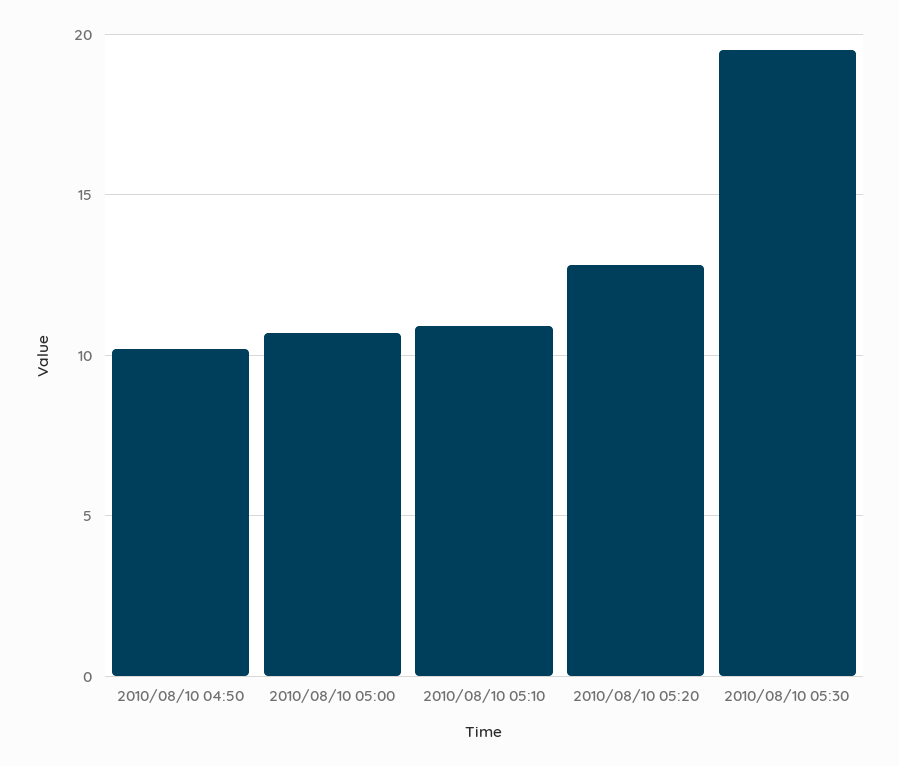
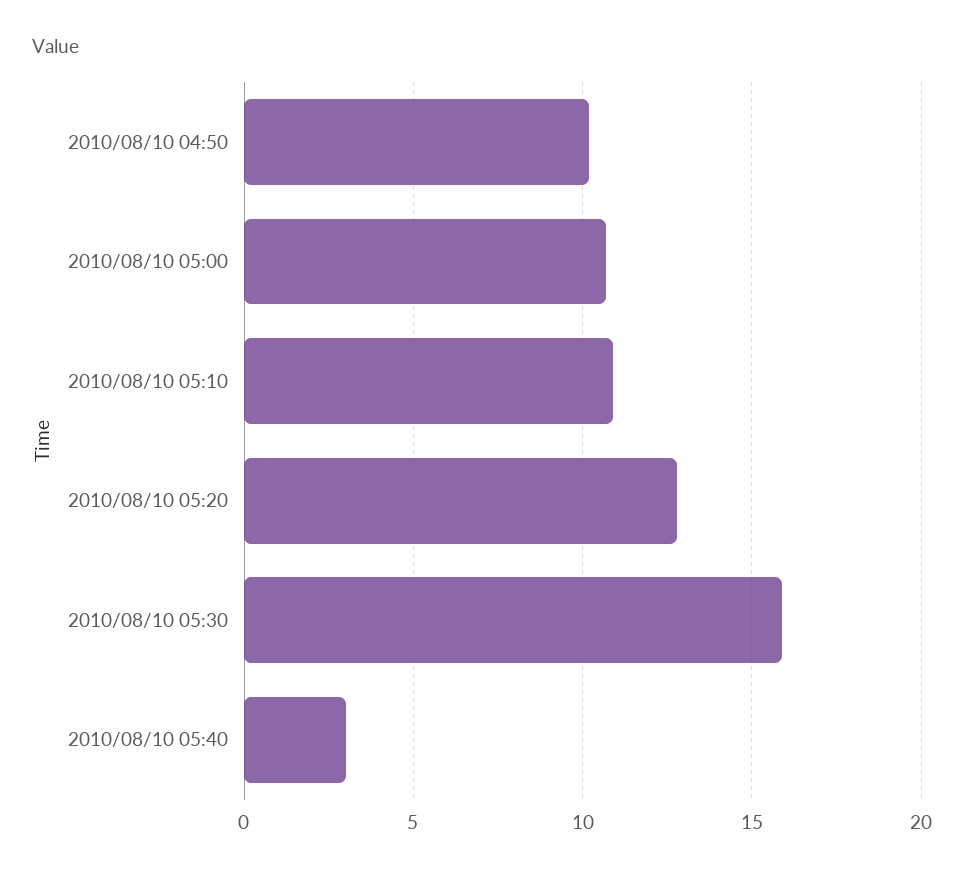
2010/08/10 05:30: 19.5 -> 16
2010/08/10 05:40: none -> 3

